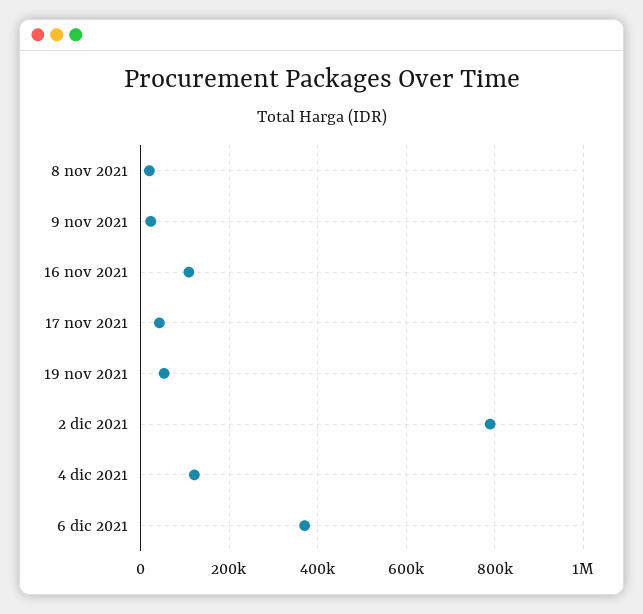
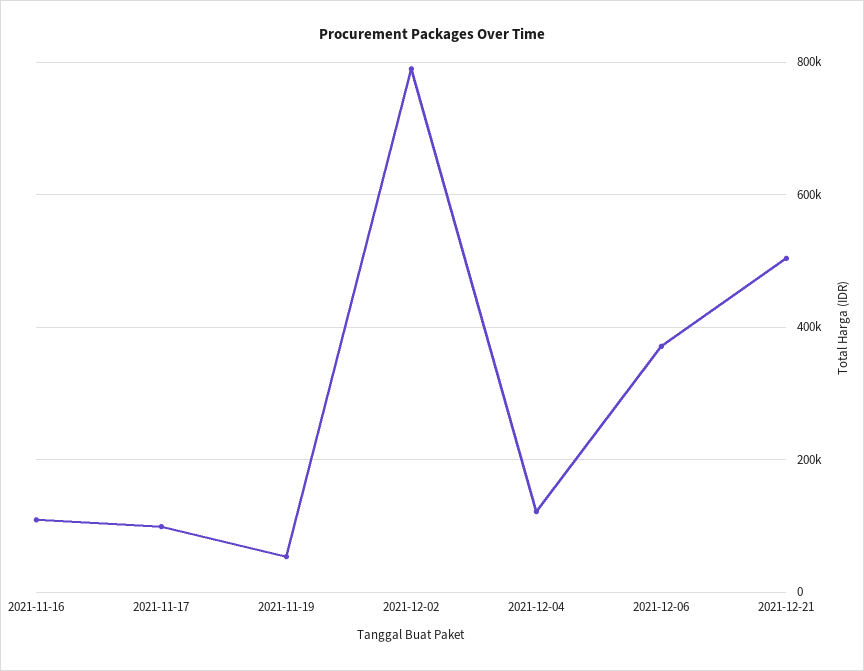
8 nov 2021: 20000 -> none
9 nov 2021: 20000 -> none
17 nov 2021: 40000 -> 100000
2021-12-21: none -> 500000

